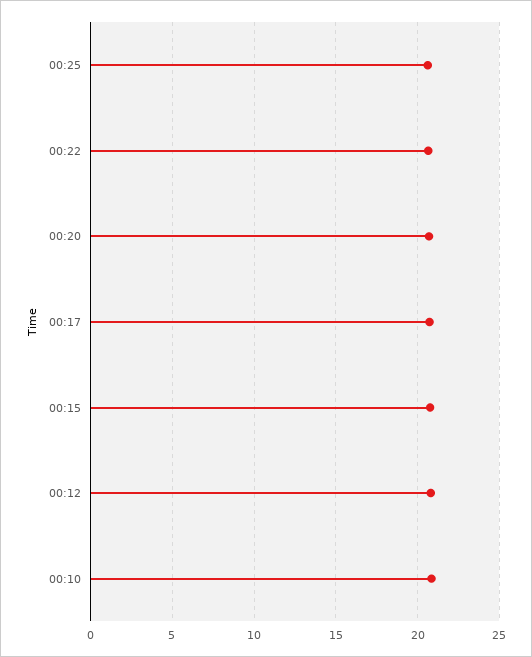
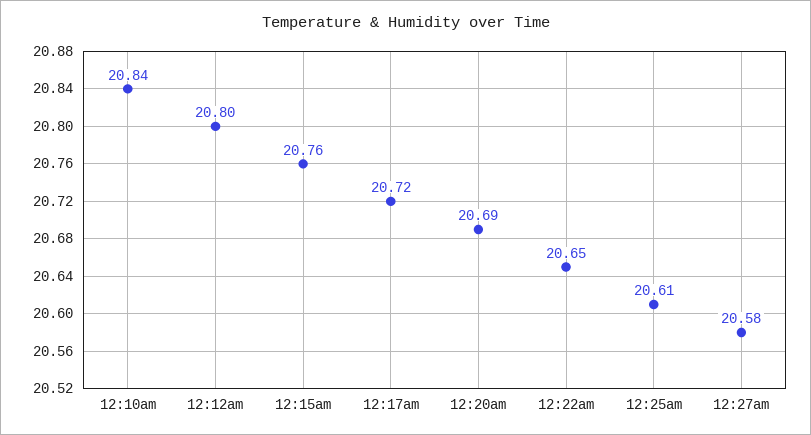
12:27am: none -> 20.58

